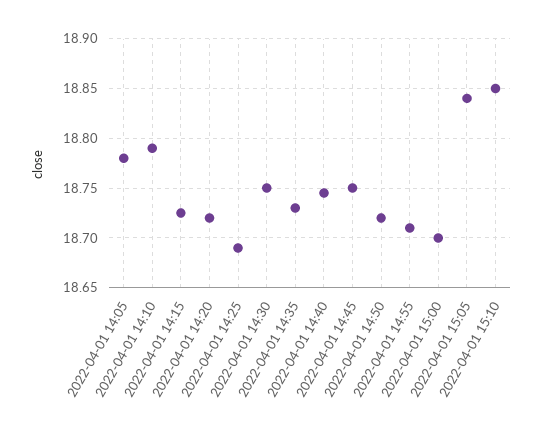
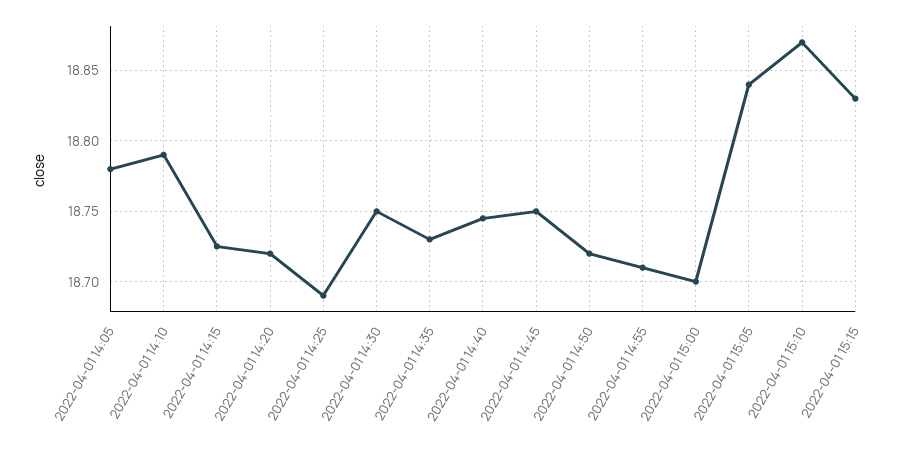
2022-04-01 15:10: 18.85 -> 18.87
2022-04-01 15:15: none -> 18.83

